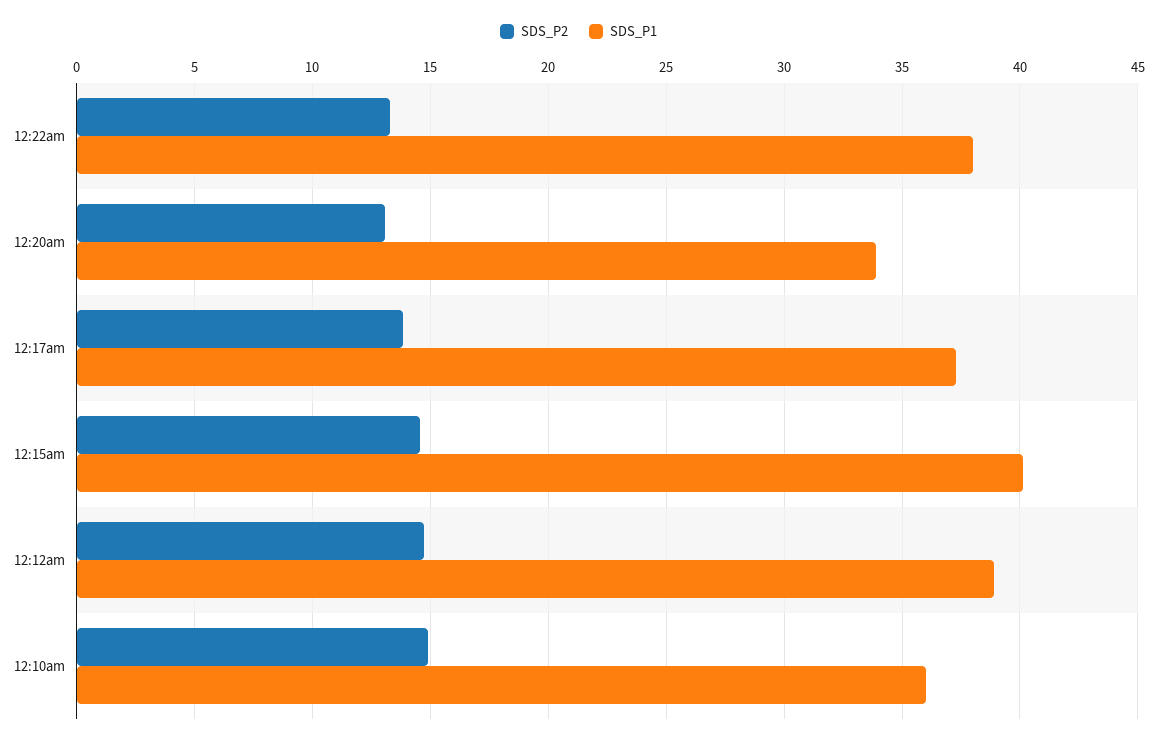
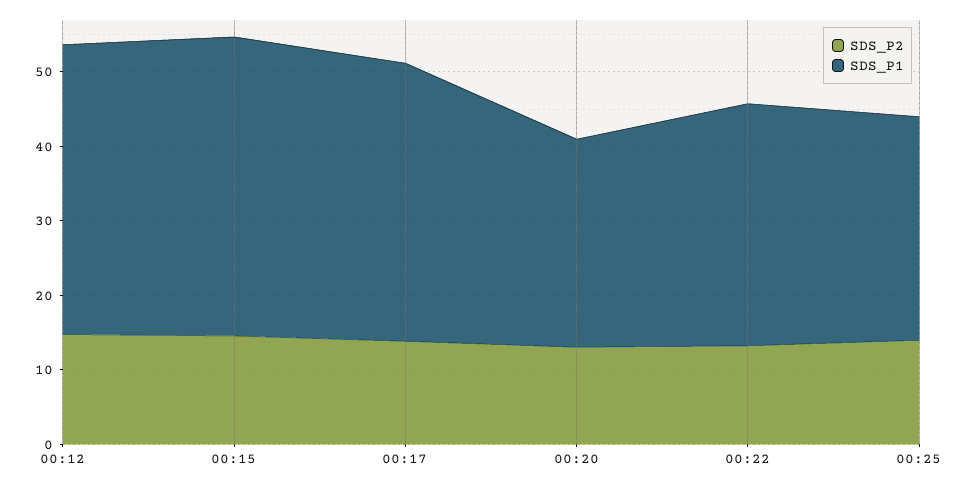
SDS_P1, 12:22am: 38 -> 32
SDS_P1, 12:20am: 34 -> 28
SDS_P2, 12:10am: 15 -> none
SDS_P1, 12:10am: 36 -> none
SDS_P2, 00:25: none -> 14
SDS_P1, 00:25: none -> 30

